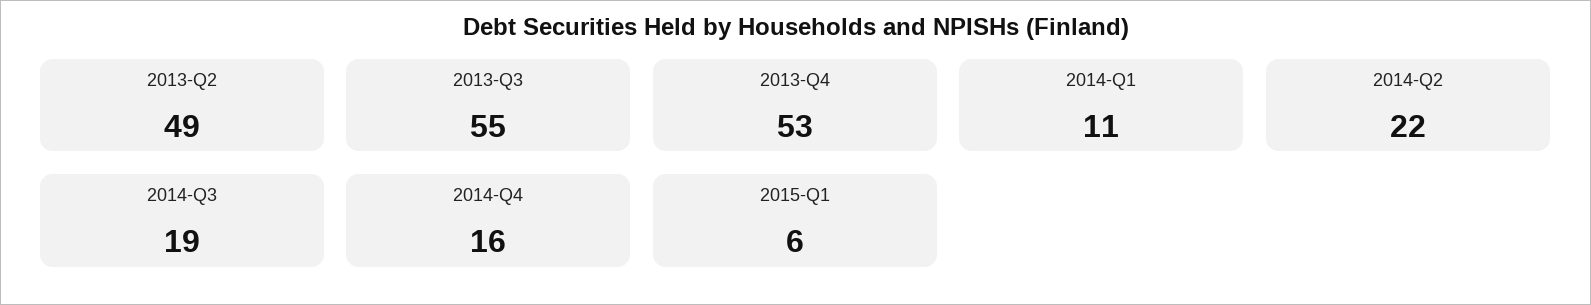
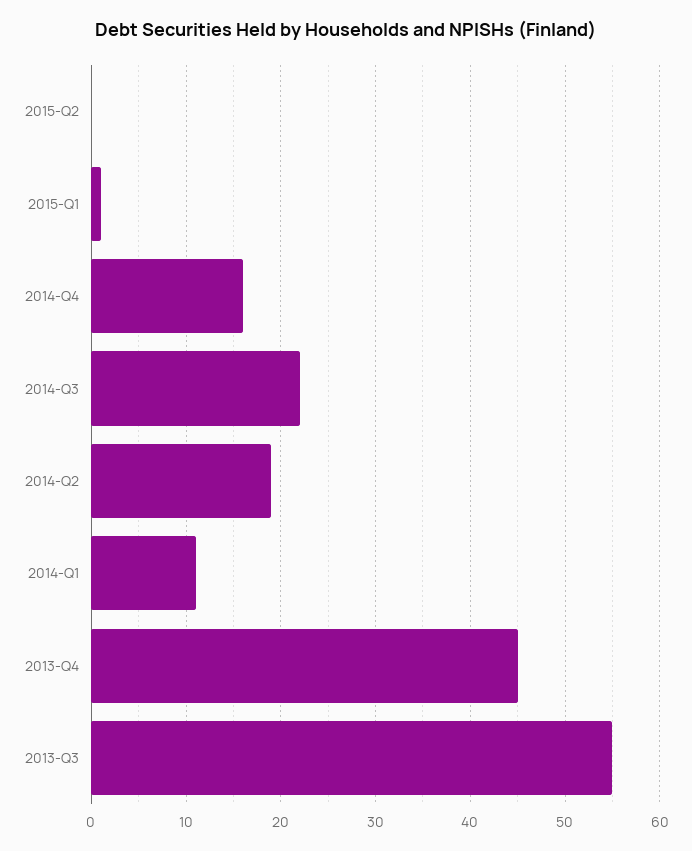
2013-Q2: 49 -> none
2013-Q4: 53 -> 45
2014-Q2: 22 -> 19
2014-Q3: 19 -> 22
2015-Q1: 6 -> 1
2015-Q2: none -> 0

